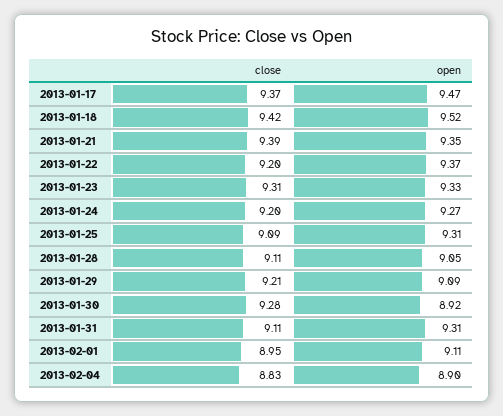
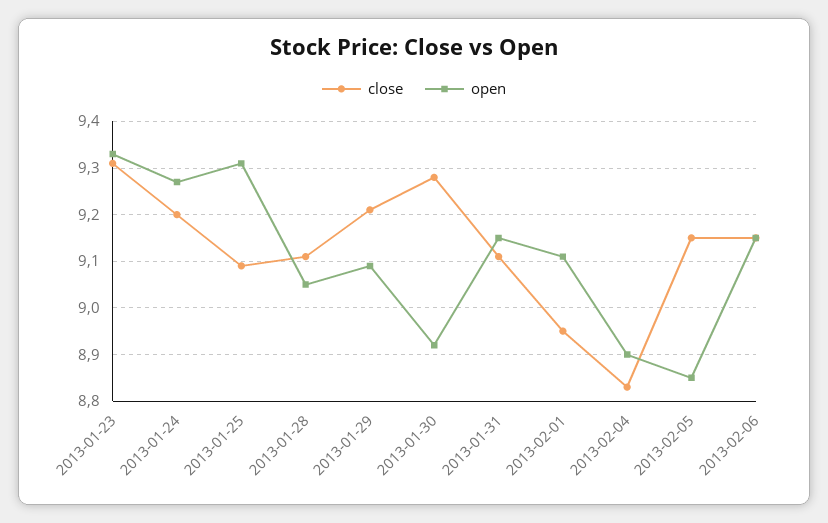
close, 2013-01-17: 9.37 -> none
open, 2013-01-17: 9.47 -> none
close, 2013-01-18: 9.42 -> none
open, 2013-01-18: 9.52 -> none
close, 2013-01-21: 9.39 -> none
open, 2013-01-21: 9.35 -> none
close, 2013-01-22: 9.2 -> none
open, 2013-01-22: 9.37 -> none
open, 2013-01-31: 9.31 -> 9.15
close, 2013-02-05: none -> 9.15
open, 2013-02-05: none -> 8.85
close, 2013-02-06: none -> 9.15
open, 2013-02-06: none -> 9.15

